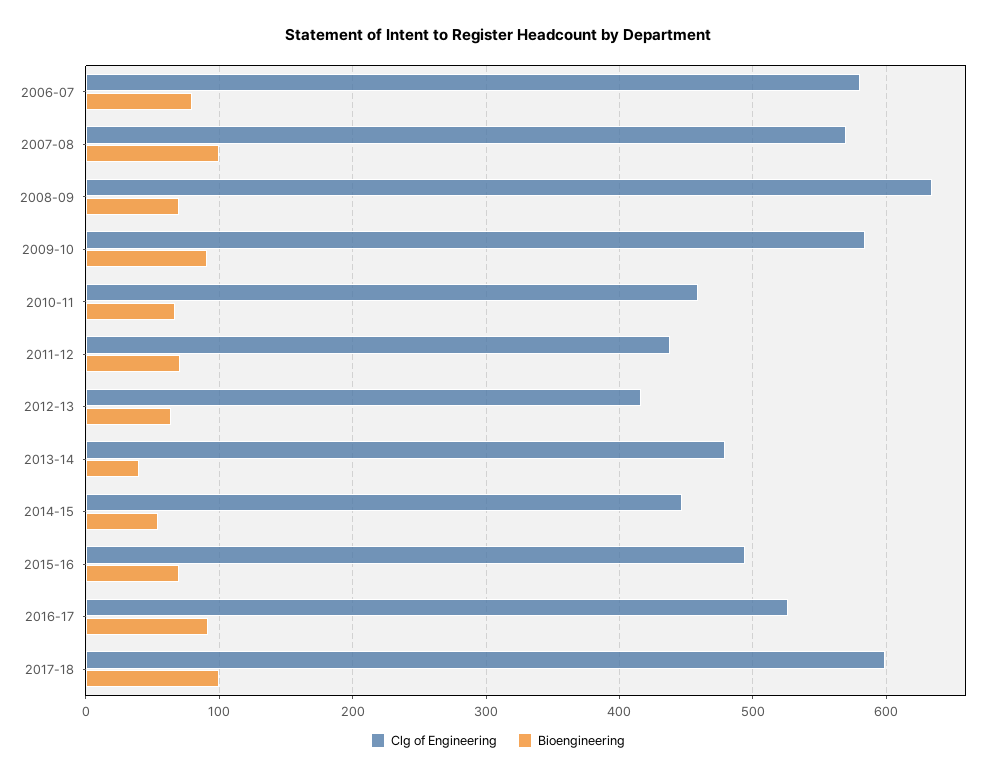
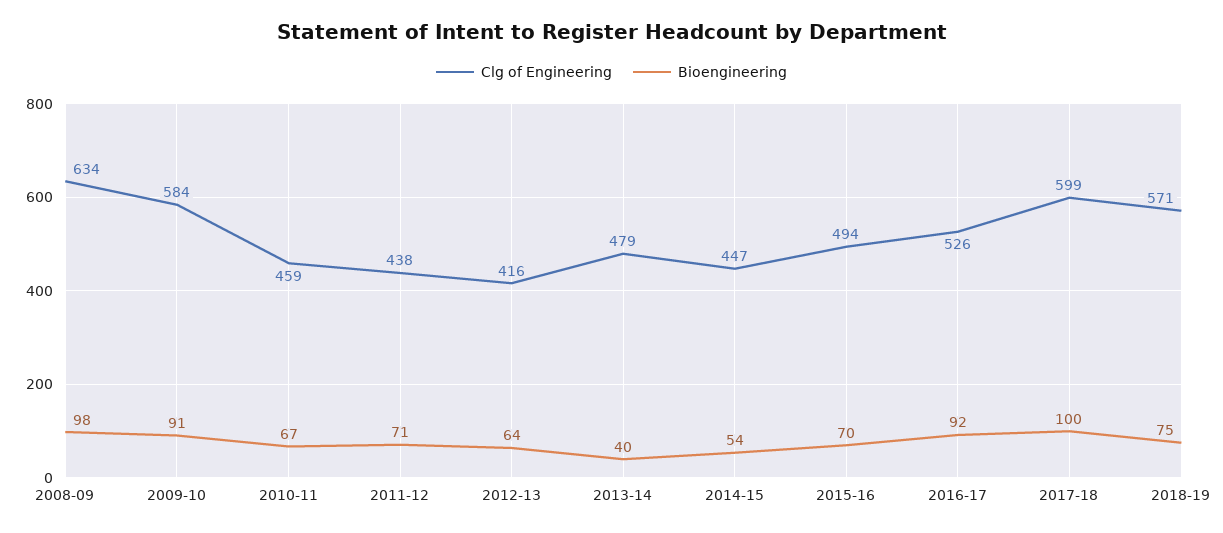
Clg of Engineering, 2006-07: 580 -> none
Bioengineering, 2006-07: 80 -> none
Clg of Engineering, 2007-08: 570 -> none
Bioengineering, 2007-08: 100 -> none
Bioengineering, 2008-09: 70 -> 98
Clg of Engineering, 2018-19: none -> 571
Bioengineering, 2018-19: none -> 75

